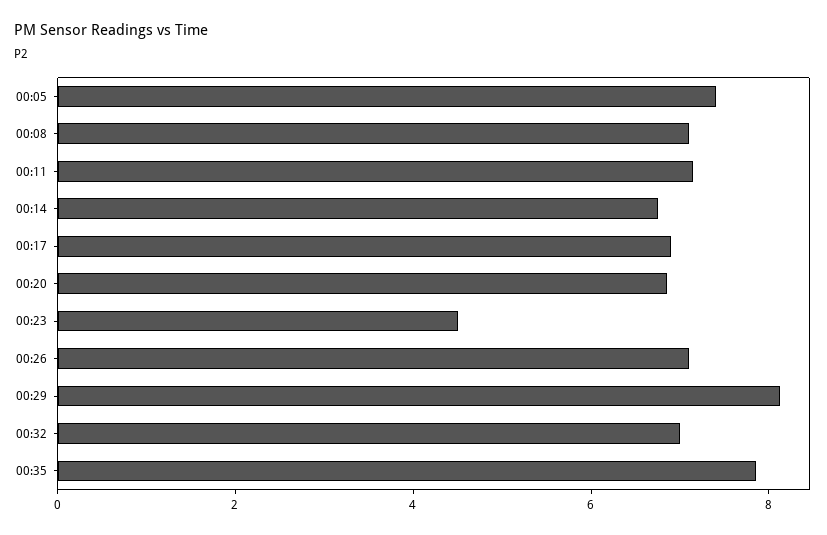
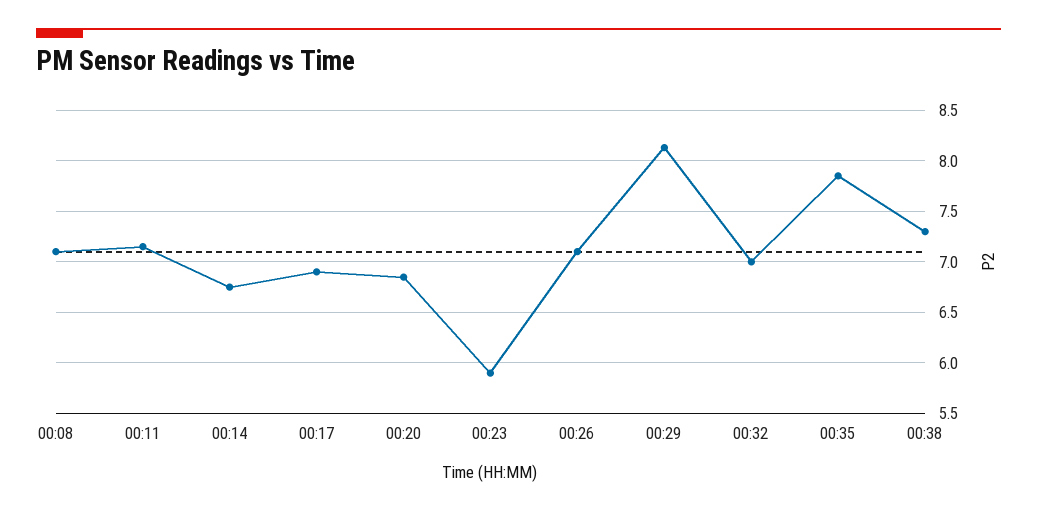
00:05: 7.5 -> none
00:23: 4.5 -> 5.9
00:38: none -> 7.3

